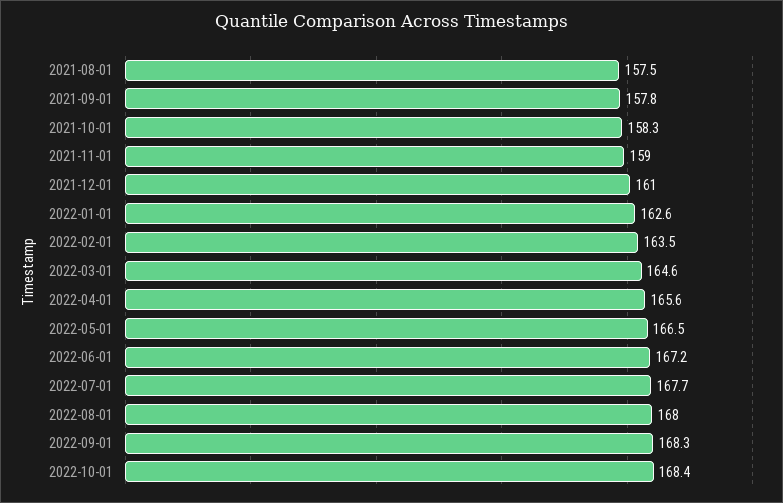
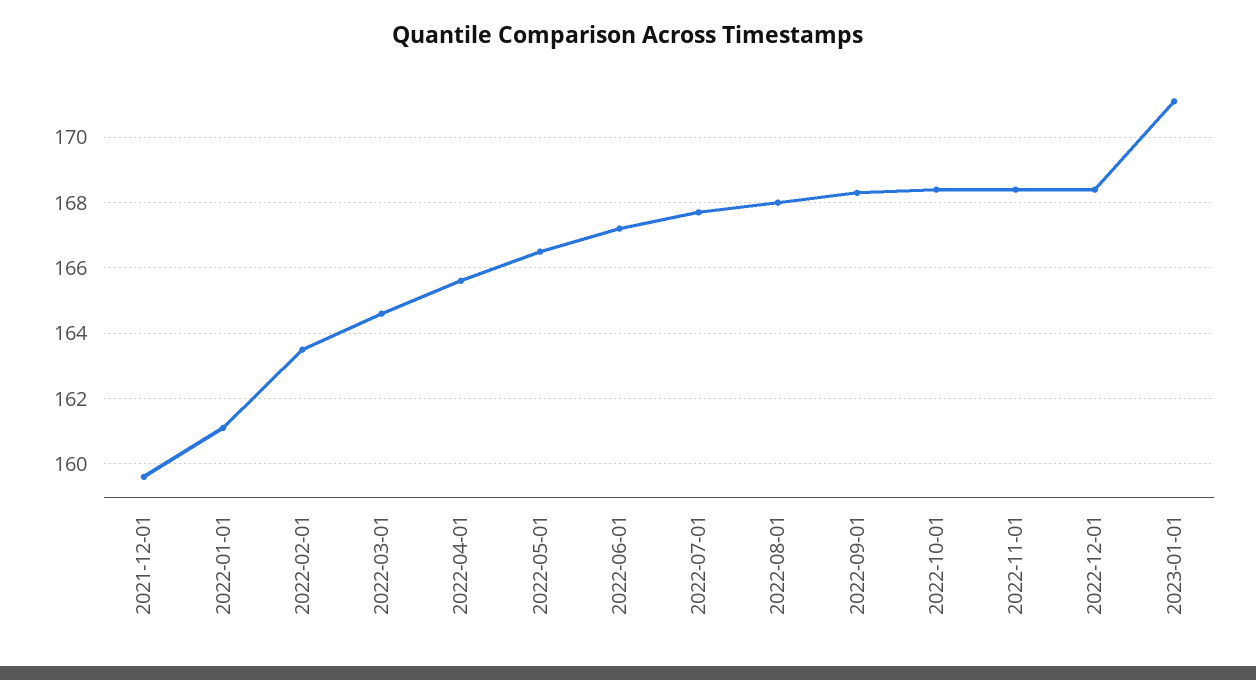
2021-08-01: 157.5 -> none
2021-09-01: 157.8 -> none
2021-10-01: 158.3 -> none
2021-11-01: 159 -> none
2021-12-01: 161 -> 159.5
2022-01-01: 162.6 -> 161
2022-11-01: none -> 168.5
2022-12-01: none -> 168.5
2023-01-01: none -> 171

